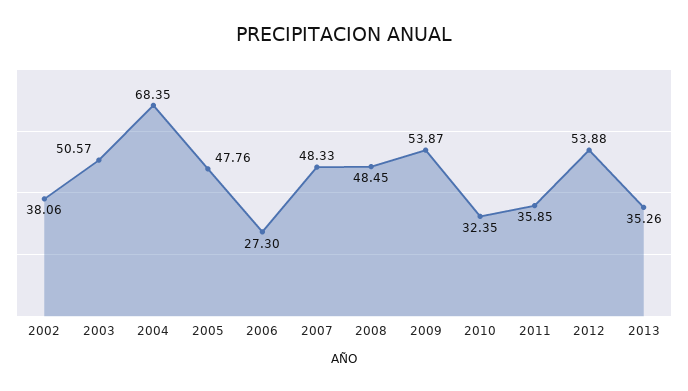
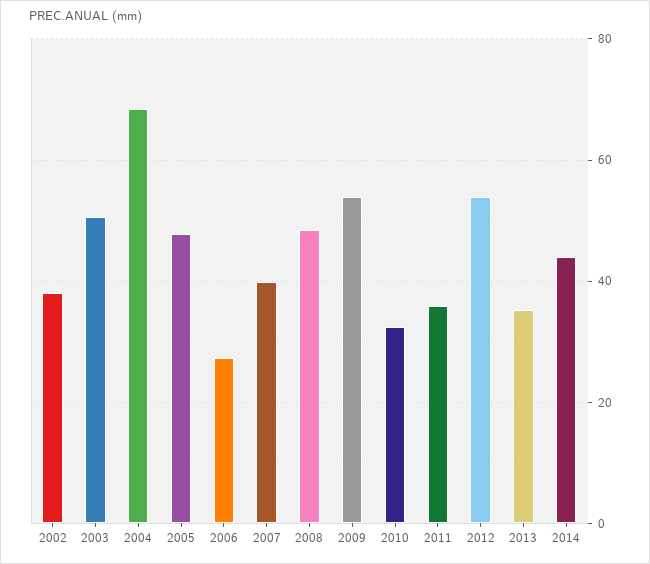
2007: 48.33 -> 40
2014: none -> 44

